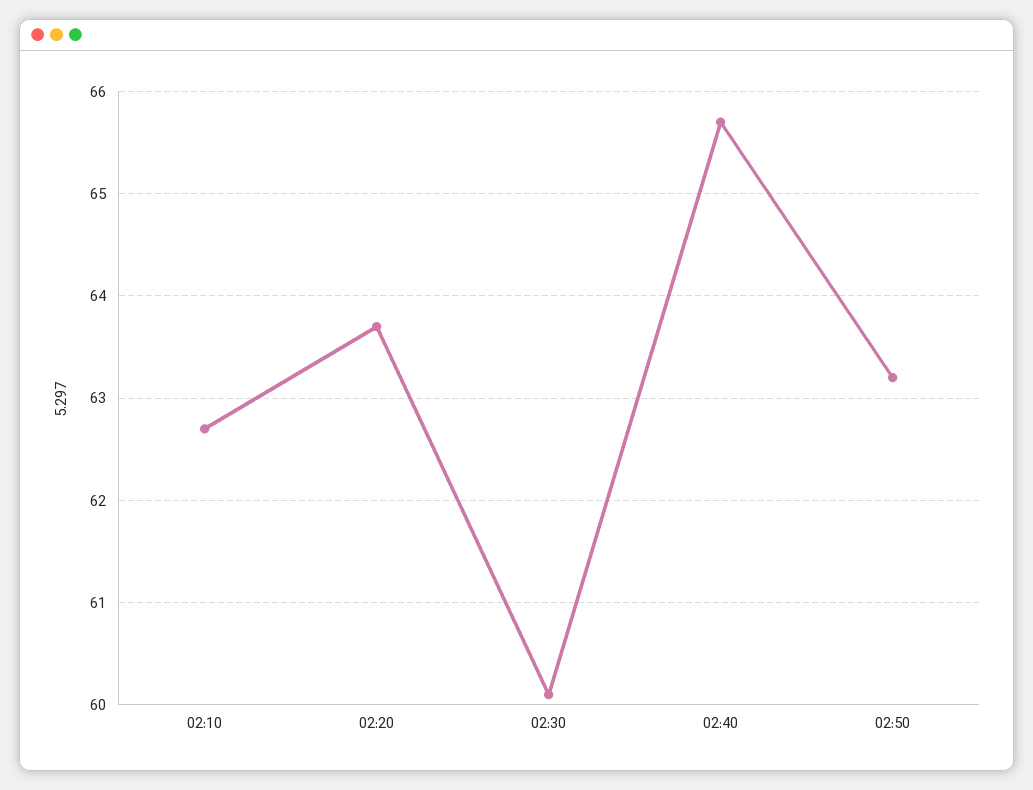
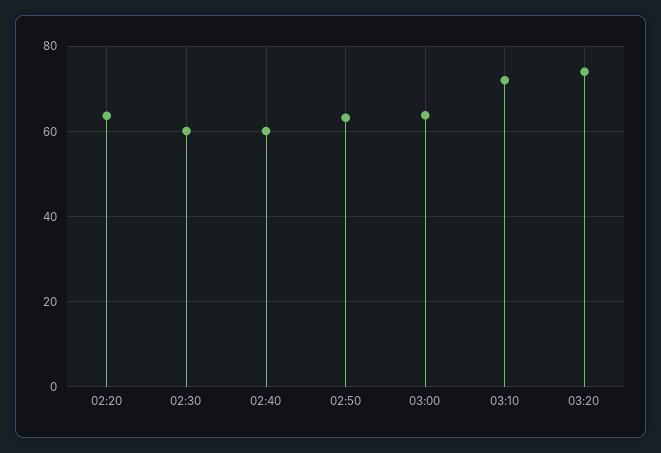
02:10: 62.7 -> none
02:40: 65.7 -> 60
03:00: none -> 64
03:10: none -> 72
03:20: none -> 74

